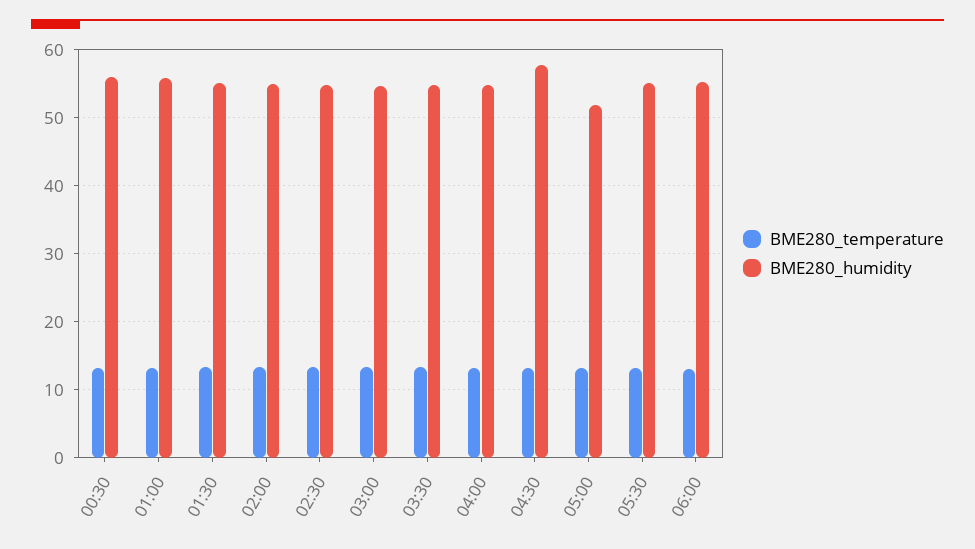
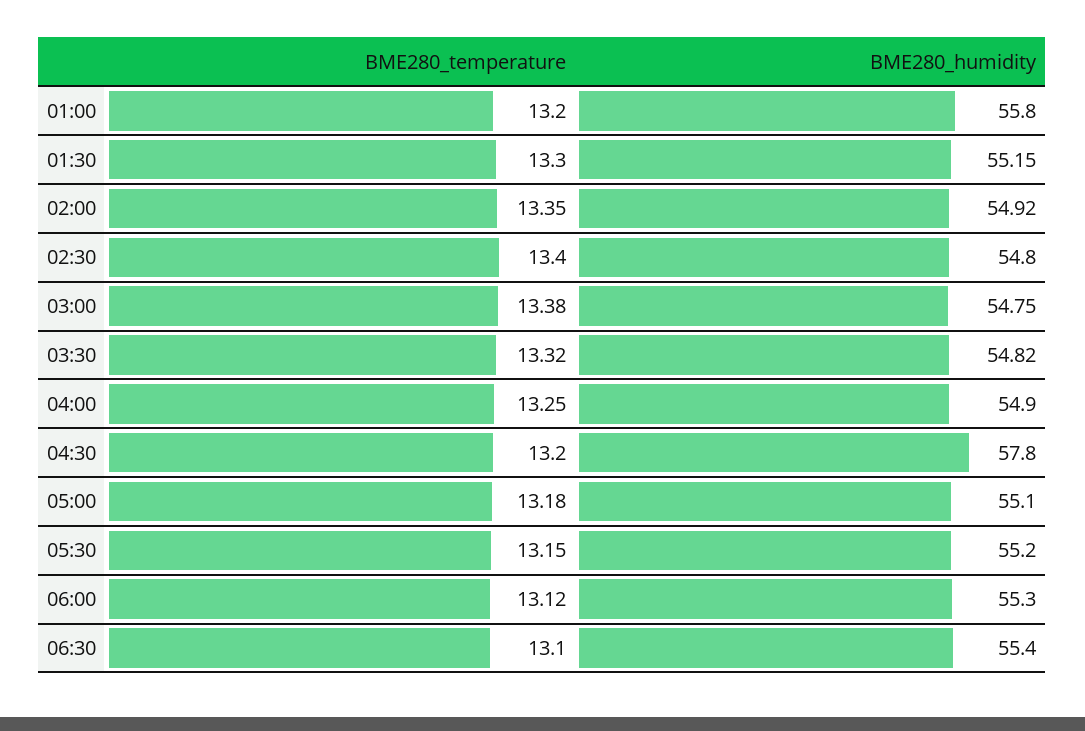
BME280_temperature, 00:30: 13 -> none
BME280_humidity, 00:30: 56 -> none
BME280_humidity, 05:00: 52 -> 55.1
BME280_temperature, 06:30: none -> 13.1
BME280_humidity, 06:30: none -> 55.4

